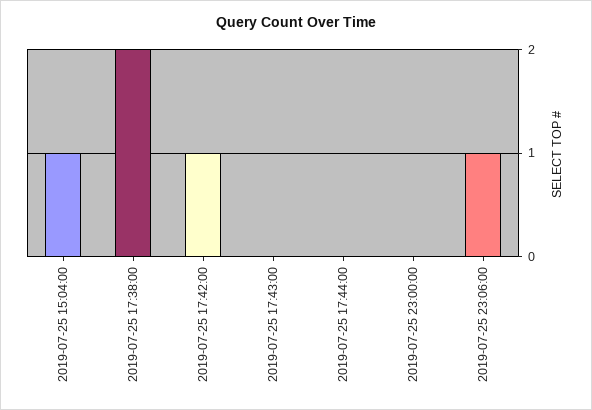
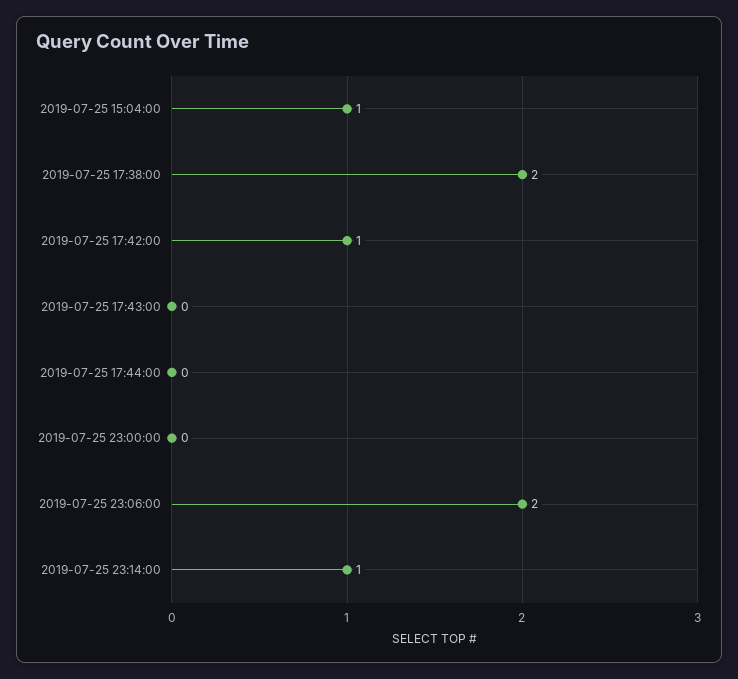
2019-07-25 23:06:00: 1 -> 2
2019-07-25 23:14:00: none -> 1

